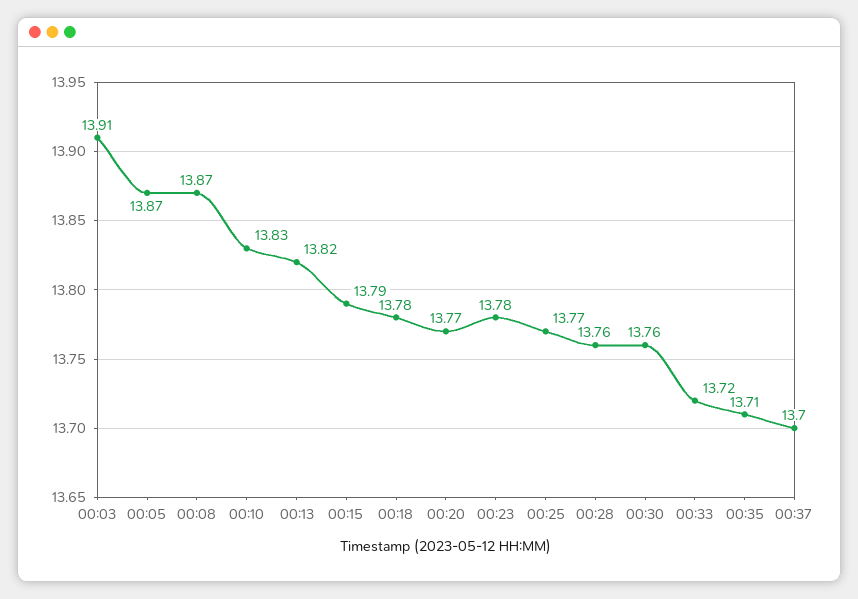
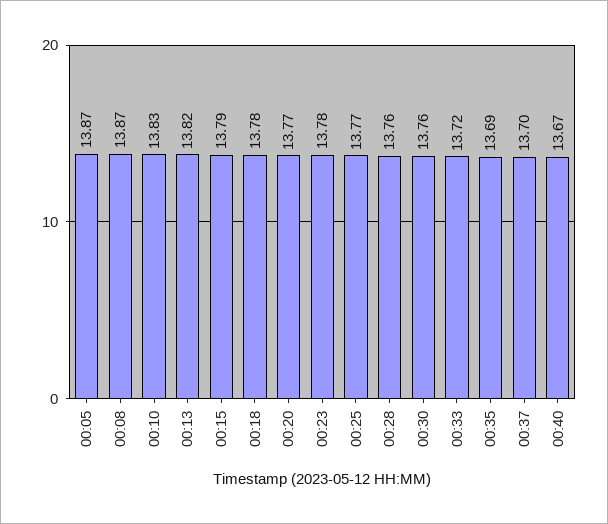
00:03: 13.91 -> none
00:35: 13.71 -> 13.69
00:40: none -> 13.67

